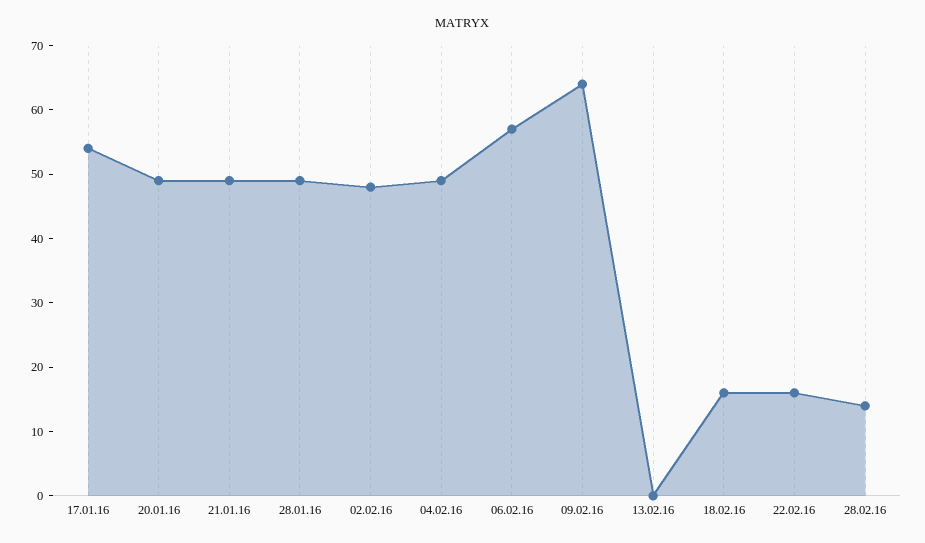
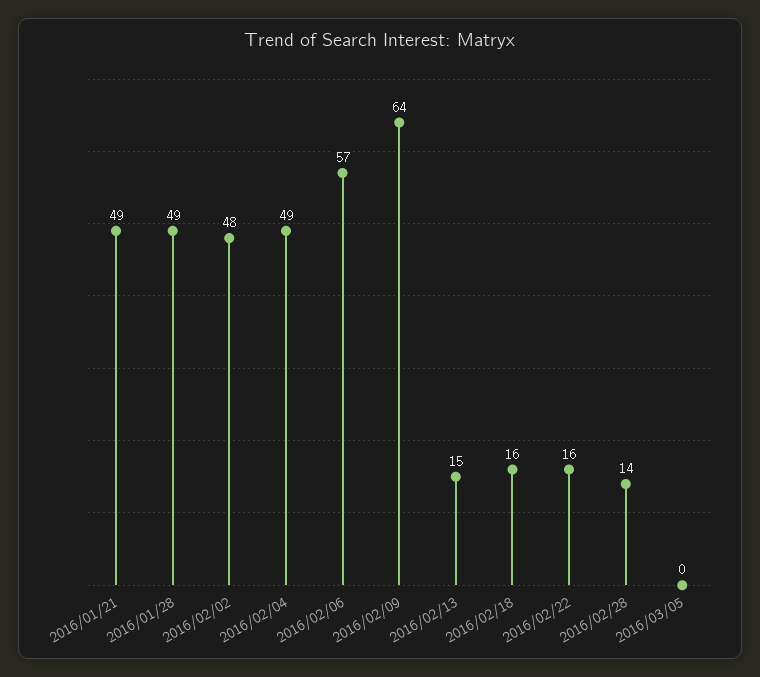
17.01.16: 55 -> none
20.01.16: 50 -> none
13.02.16: 0 -> 15
2016/03/05: none -> 0

